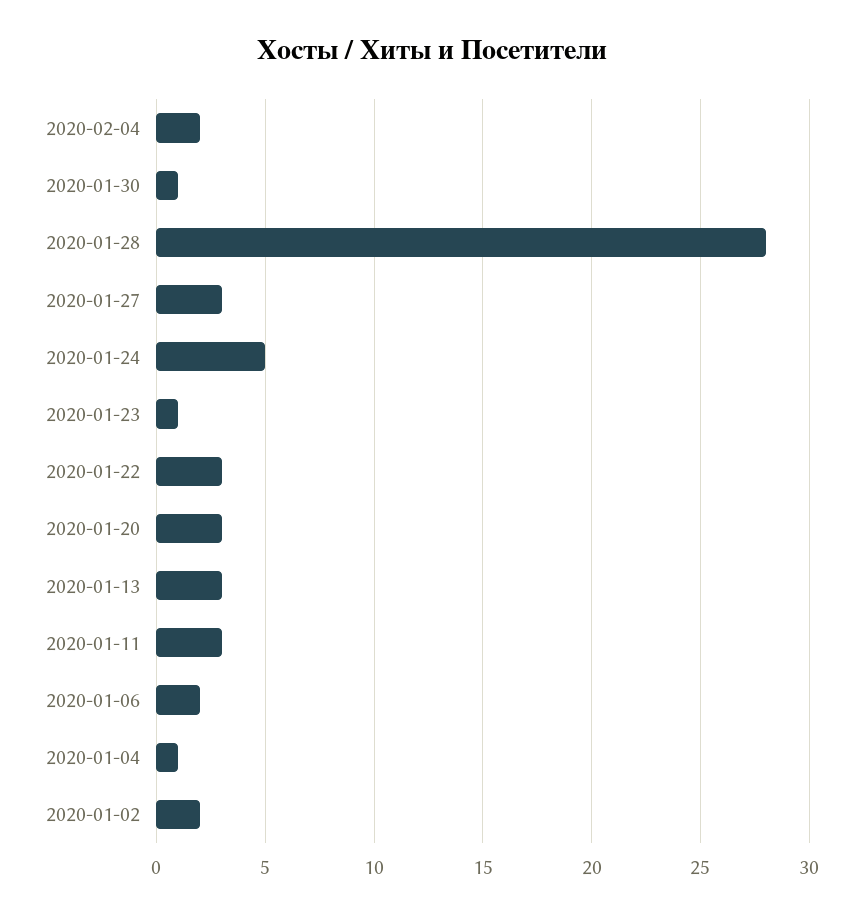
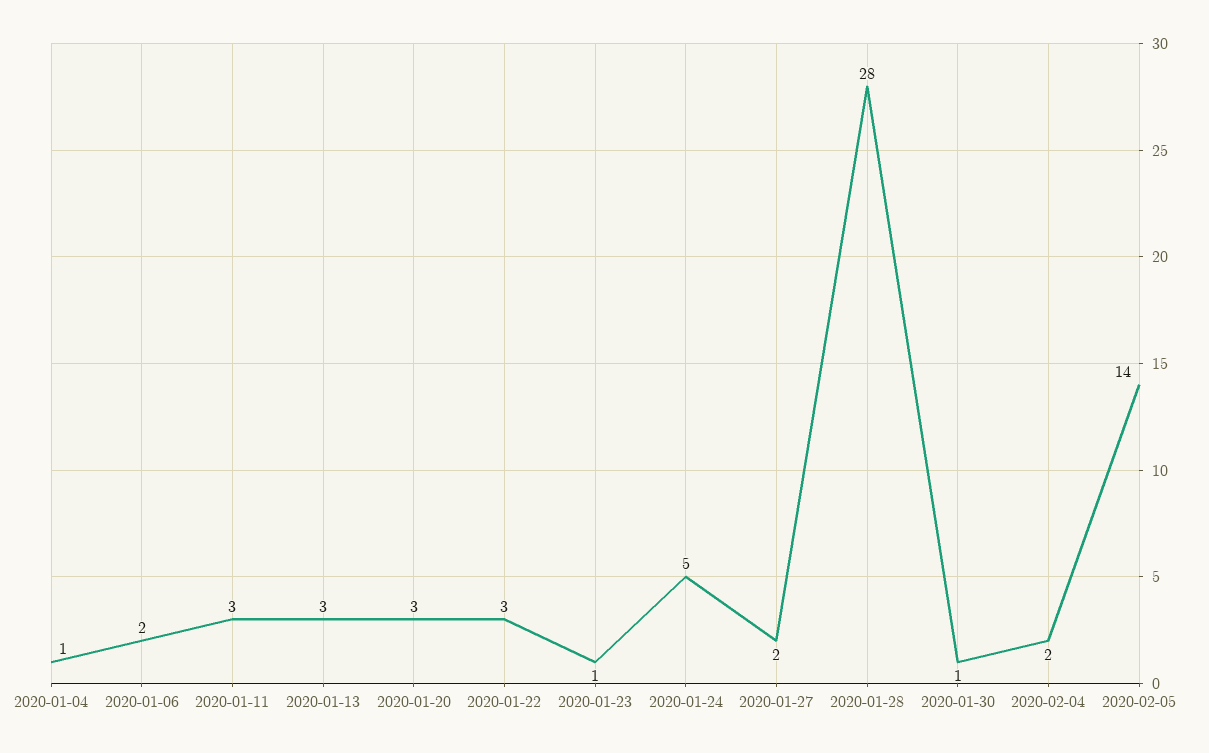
2020-01-27: 3 -> 2
2020-01-02: 2 -> none
2020-02-05: none -> 14

